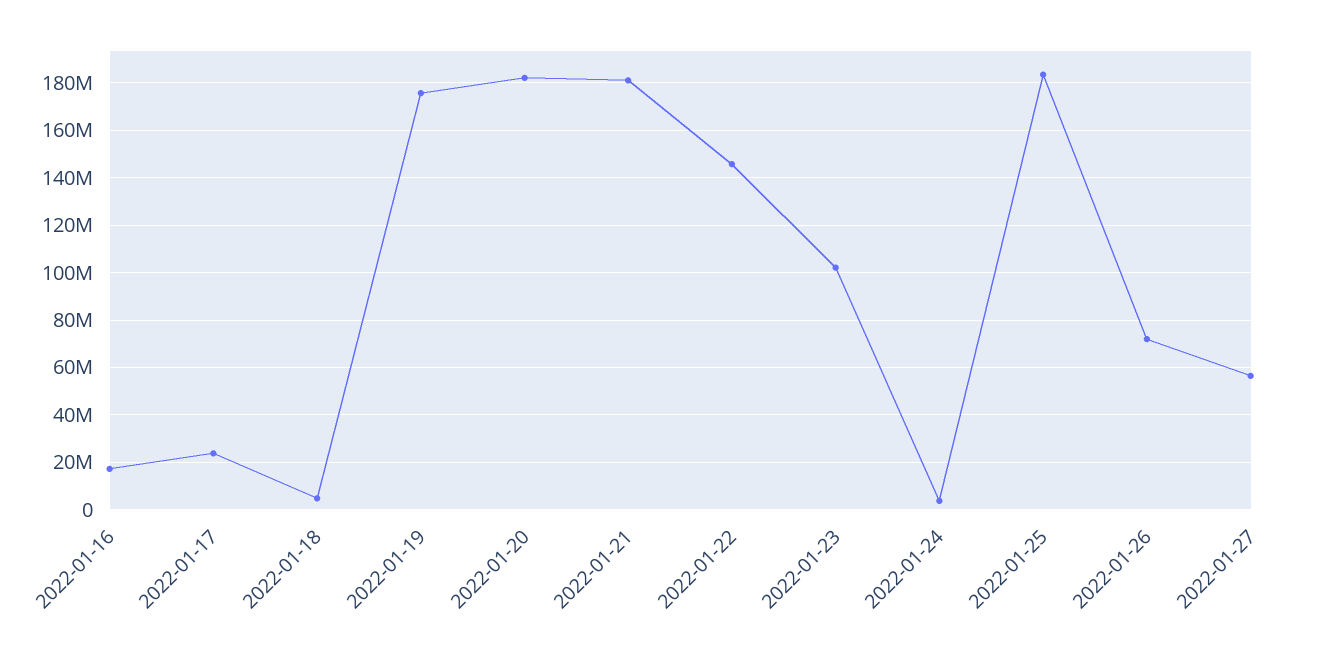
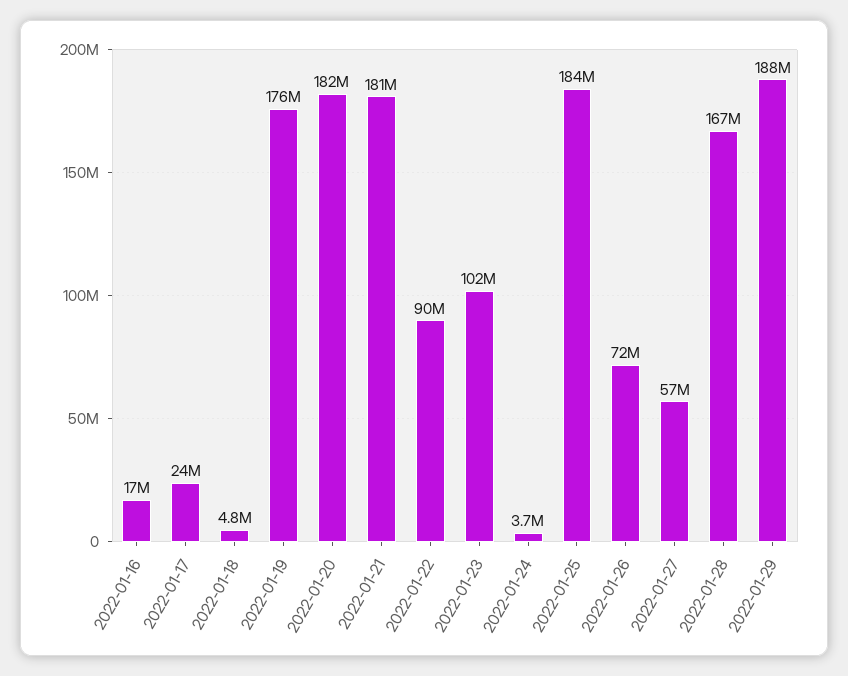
2022-01-22: 145000000 -> 90000000
2022-01-28: none -> 167000000
2022-01-29: none -> 188000000

